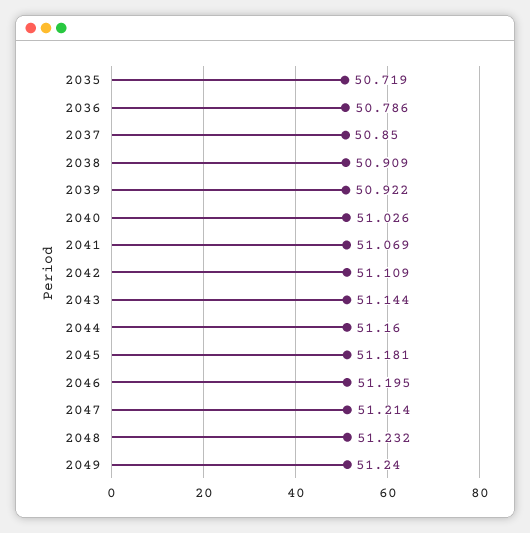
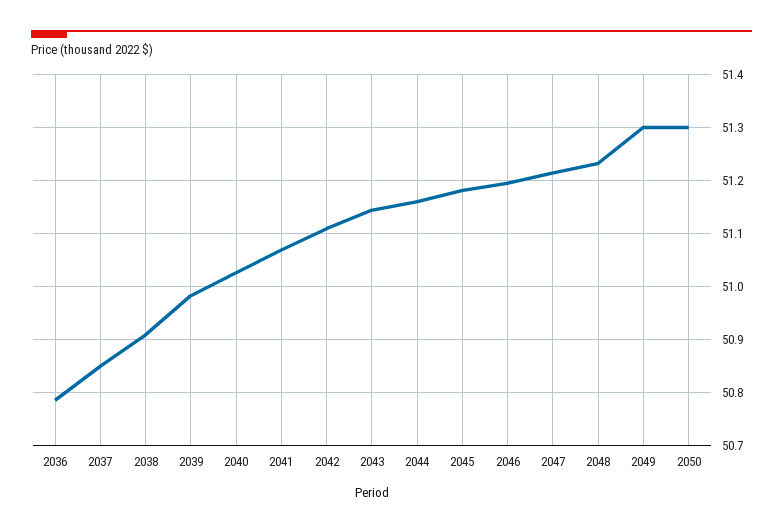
2035: 50.719 -> none
2039: 50.922 -> 50.98
2049: 51.24 -> 51.3
2050: none -> 51.3

